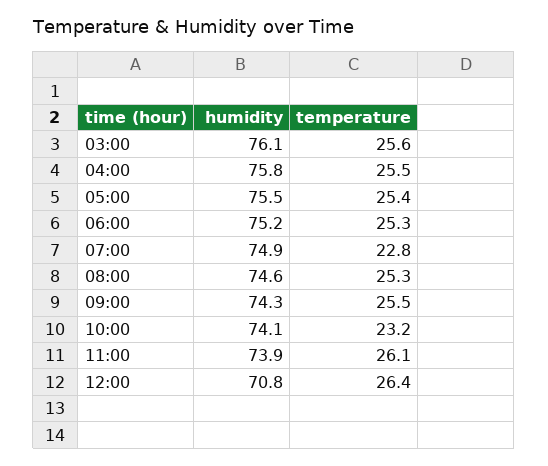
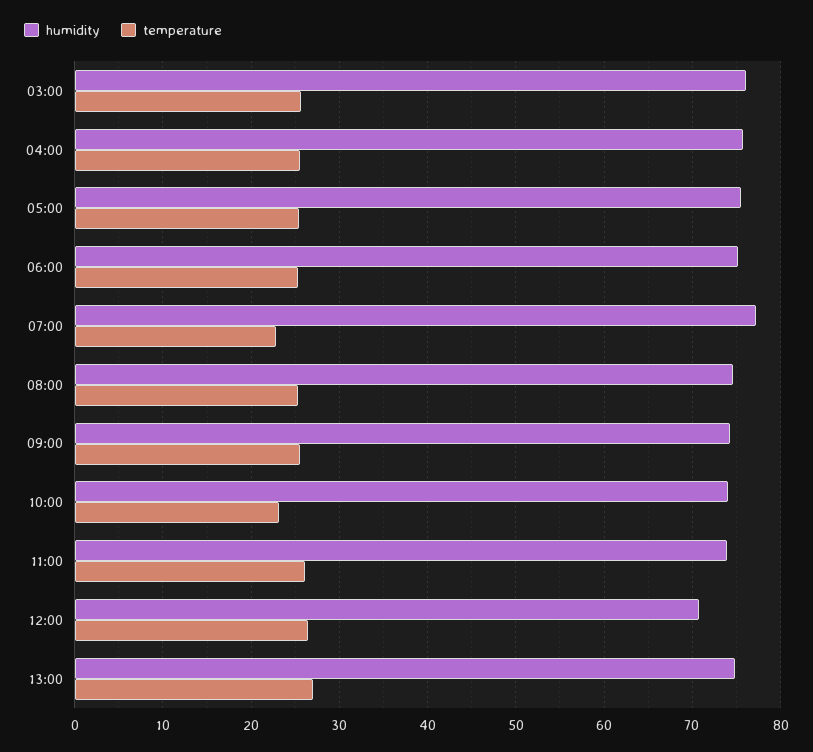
humidity, 07:00: 74.9 -> 77
humidity, 13:00: none -> 75
temperature, 13:00: none -> 27

